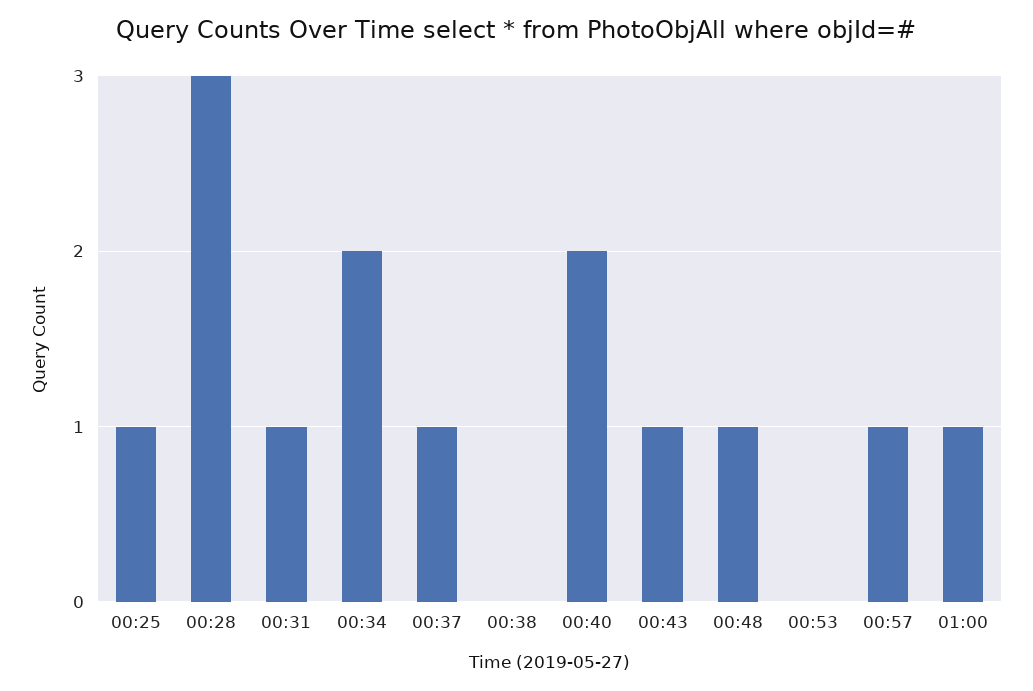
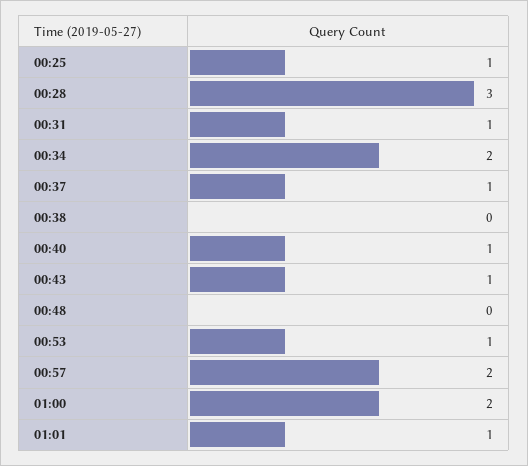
00:40: 2 -> 1
00:48: 1 -> 0
00:53: 0 -> 1
00:57: 1 -> 2
01:00: 1 -> 2
01:01: none -> 1

